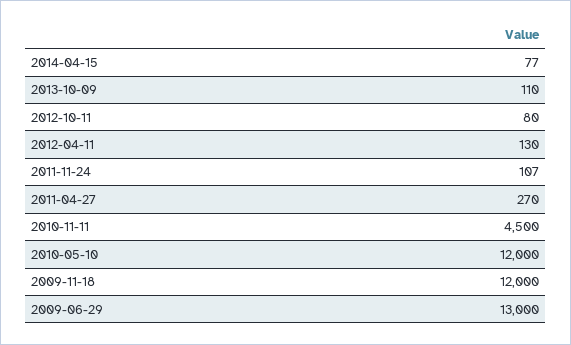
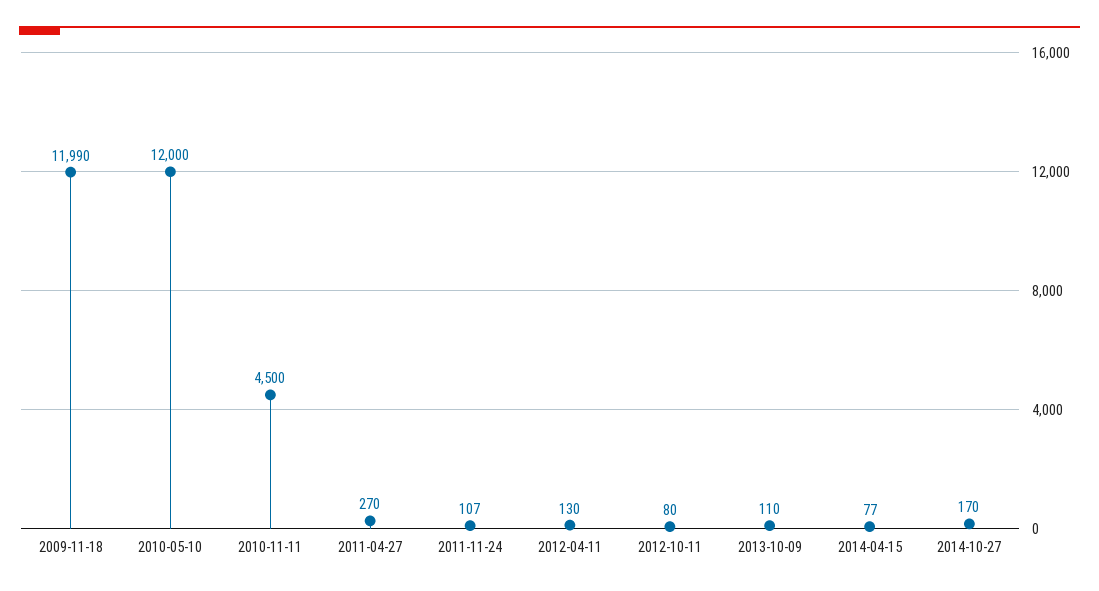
2009-11-18: 12000 -> 11990
2009-06-29: 13000 -> none
2014-10-27: none -> 170

